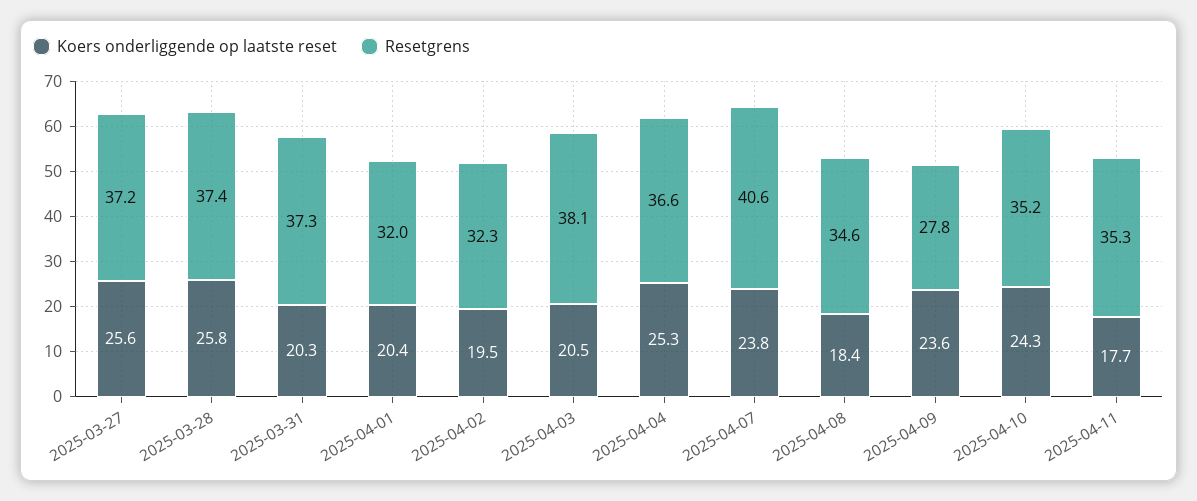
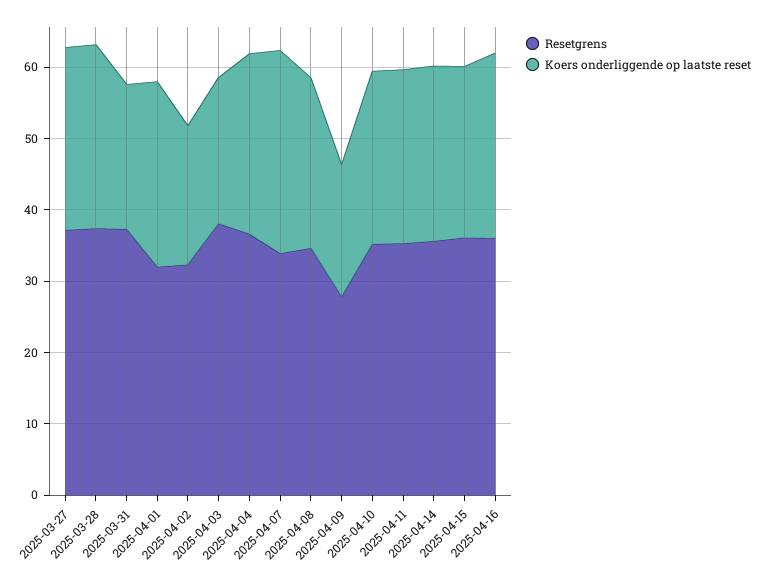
Koers onderliggende op laatste reset, 2025-04-01: 20.4 -> 26
Koers onderliggende op laatste reset, 2025-04-07: 23.8 -> 28
Resetgrens, 2025-04-07: 40.6 -> 34
Koers onderliggende op laatste reset, 2025-04-08: 18.4 -> 24
Koers onderliggende op laatste reset, 2025-04-09: 23.6 -> 18
Koers onderliggende op laatste reset, 2025-04-11: 17.7 -> 24
Resetgrens, 2025-04-14: none -> 36
Koers onderliggende op laatste reset, 2025-04-14: none -> 24
Resetgrens, 2025-04-15: none -> 36
Koers onderliggende op laatste reset, 2025-04-15: none -> 24
Resetgrens, 2025-04-16: none -> 36
Koers onderliggende op laatste reset, 2025-04-16: none -> 26

